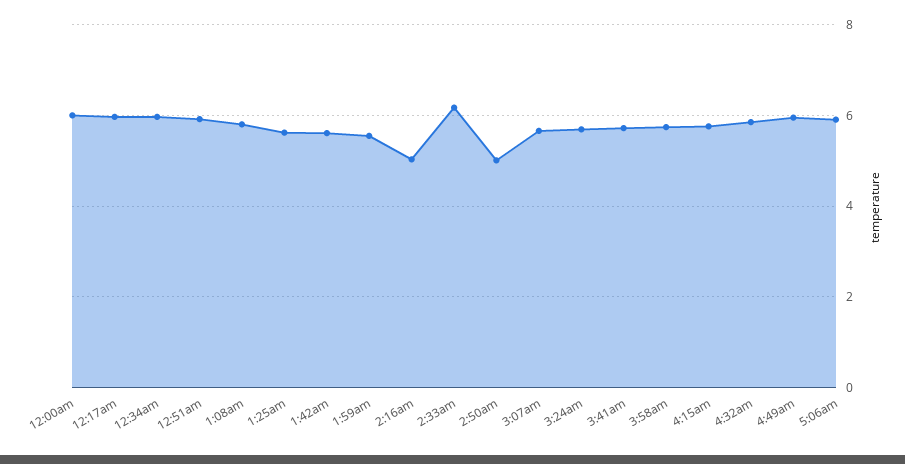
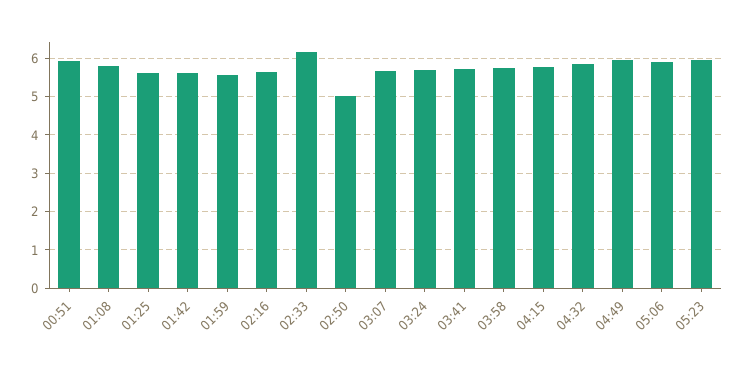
12:00am: 6 -> none
12:17am: 6 -> none
12:34am: 6 -> none
2:16am: 5 -> 5.6
05:23: none -> 6

